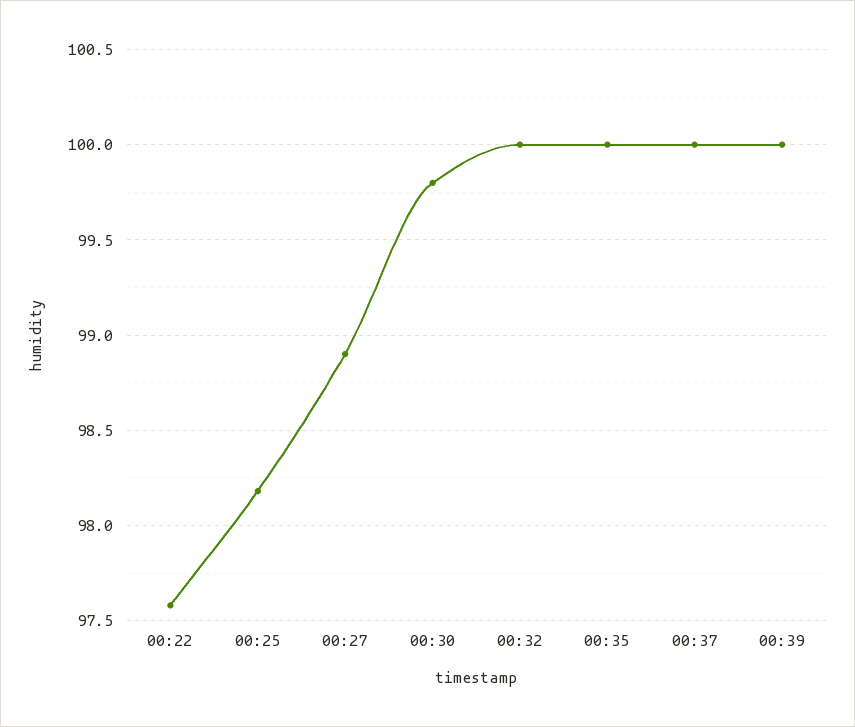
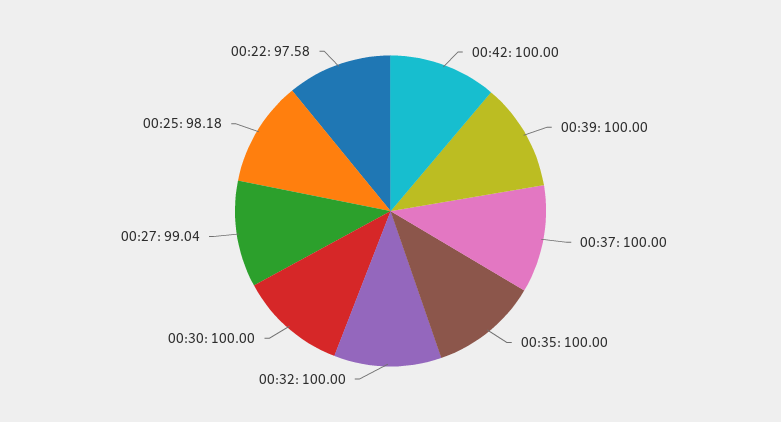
00:27: 98.9 -> 99.04
00:30: 99.8 -> 100
00:42: none -> 100

